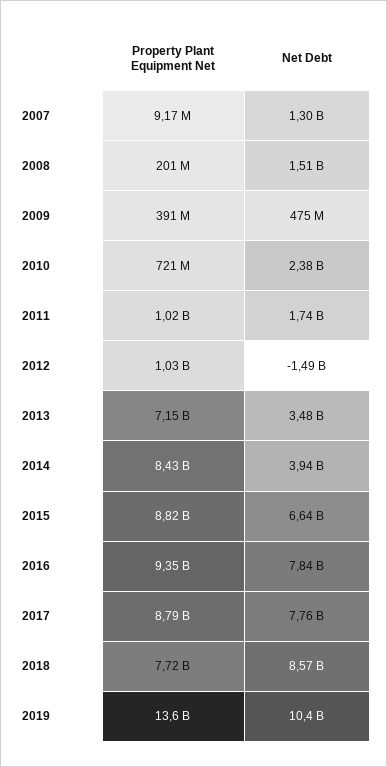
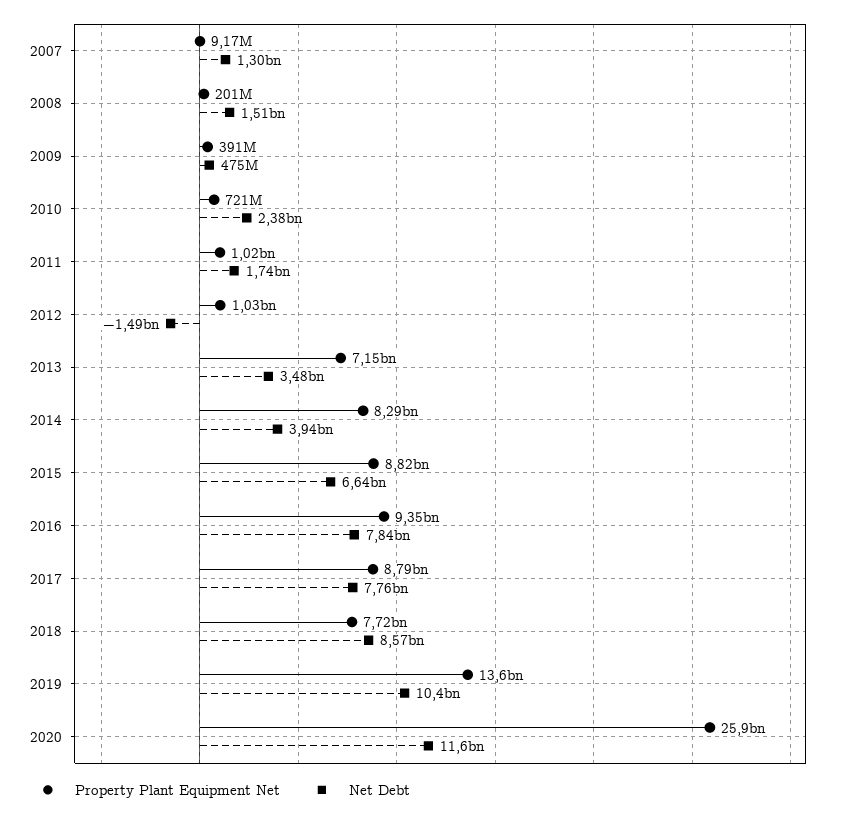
Property Plant Equipment Net, 2014: 8430000000 -> 8290000000
Property Plant Equipment Net, 2020: none -> 25900000000
Net Debt, 2020: none -> 11600000000

